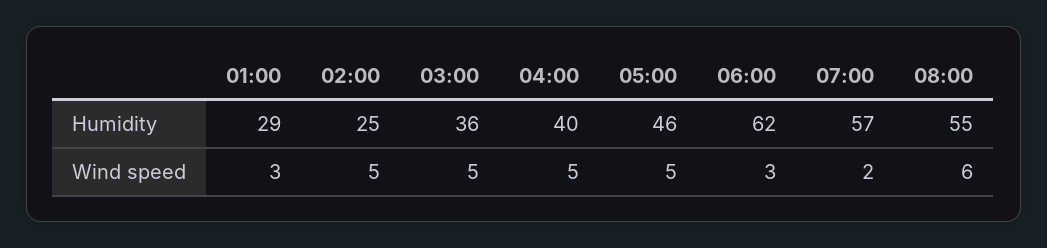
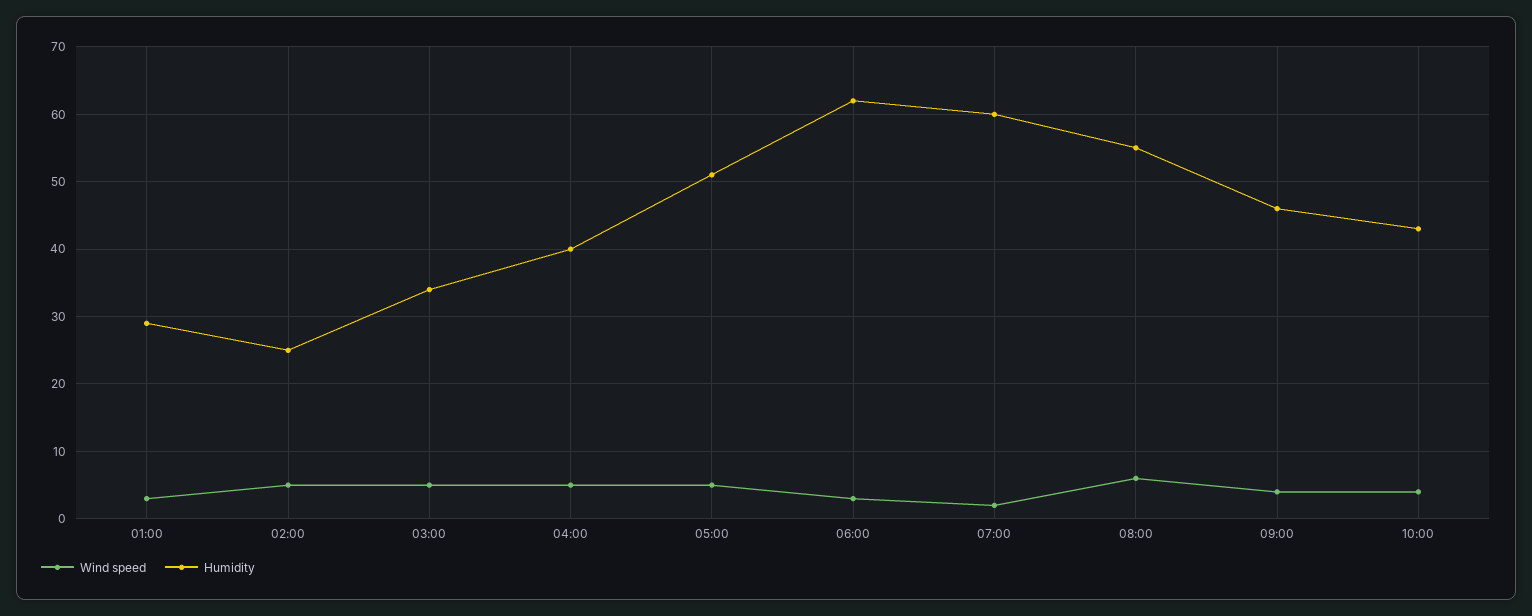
Humidity, 03:00: 36 -> 34
Humidity, 05:00: 46 -> 51
Humidity, 07:00: 57 -> 60
Wind speed, 09:00: none -> 4
Humidity, 09:00: none -> 46
Wind speed, 10:00: none -> 4
Humidity, 10:00: none -> 43

